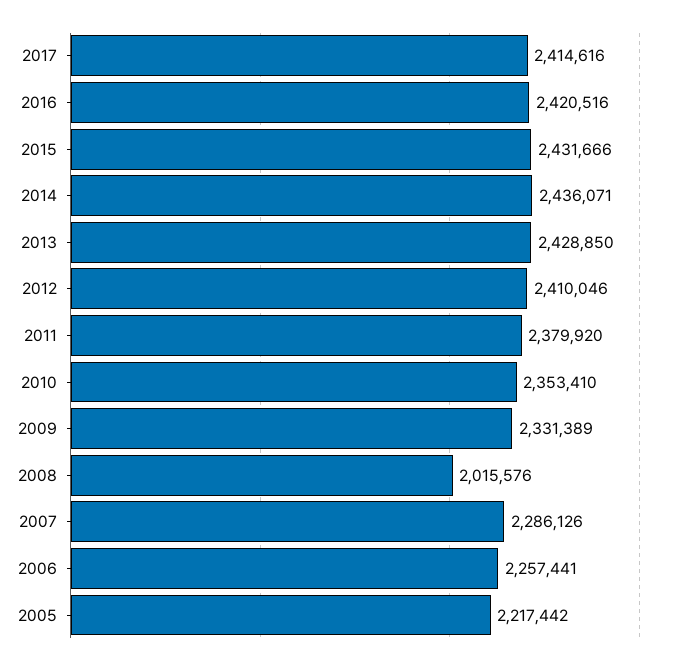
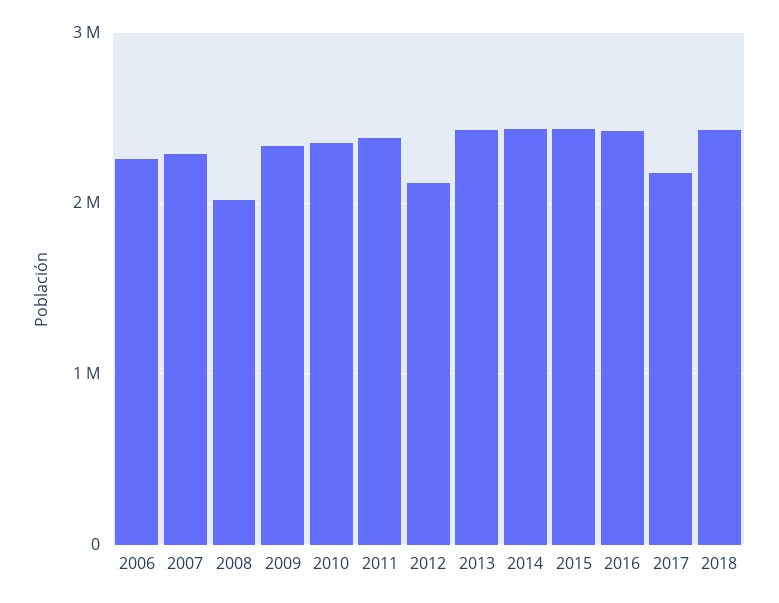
2017: 2414616 -> 2200000
2012: 2410046 -> 2100000
2005: 2217442 -> none
2018: none -> 2400000

